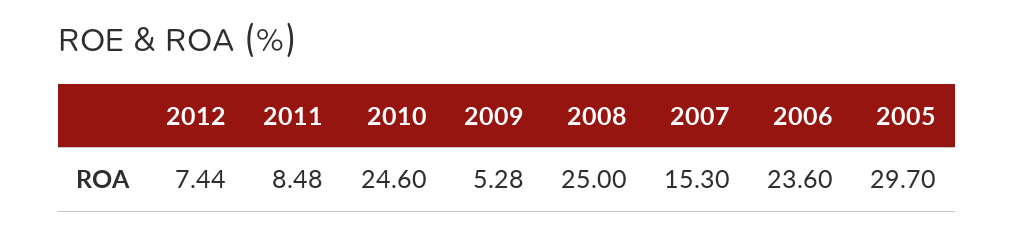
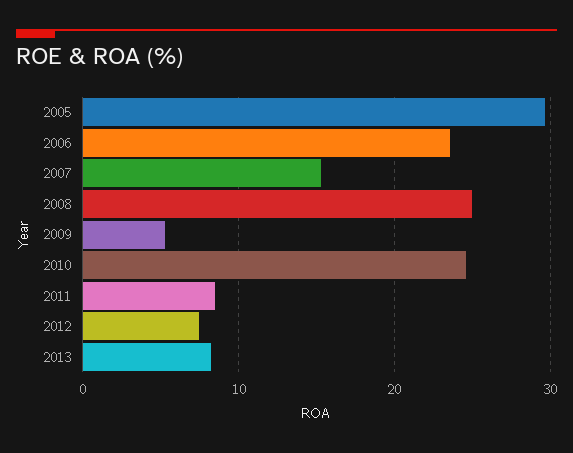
2013: none -> 8

